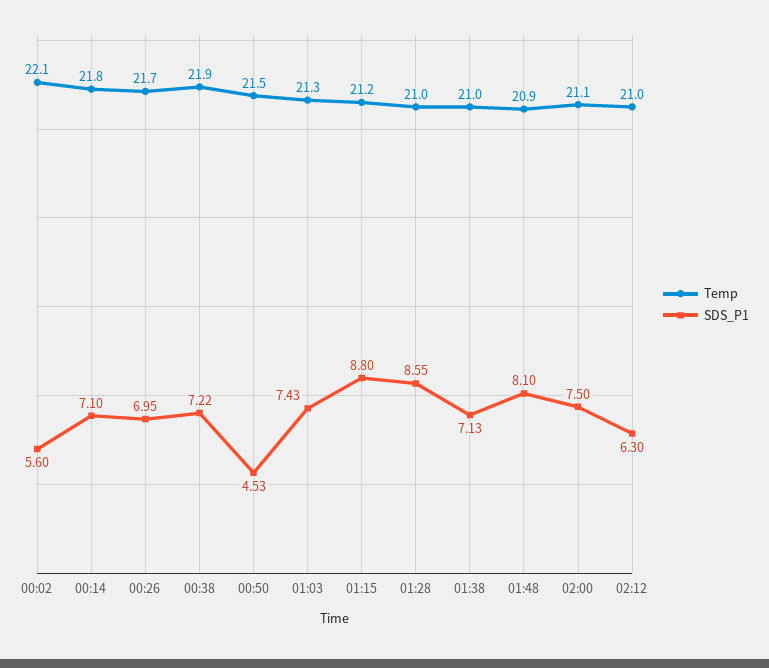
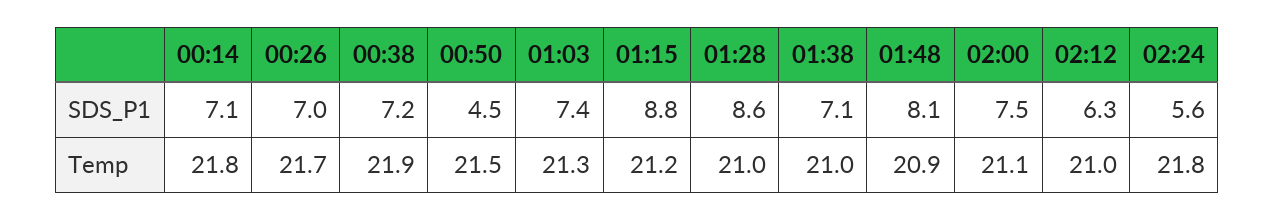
Temp, 00:02: 22.1 -> none
SDS_P1, 00:02: 5.6 -> none
SDS_P1, 02:24: none -> 5.6
Temp, 02:24: none -> 21.8

